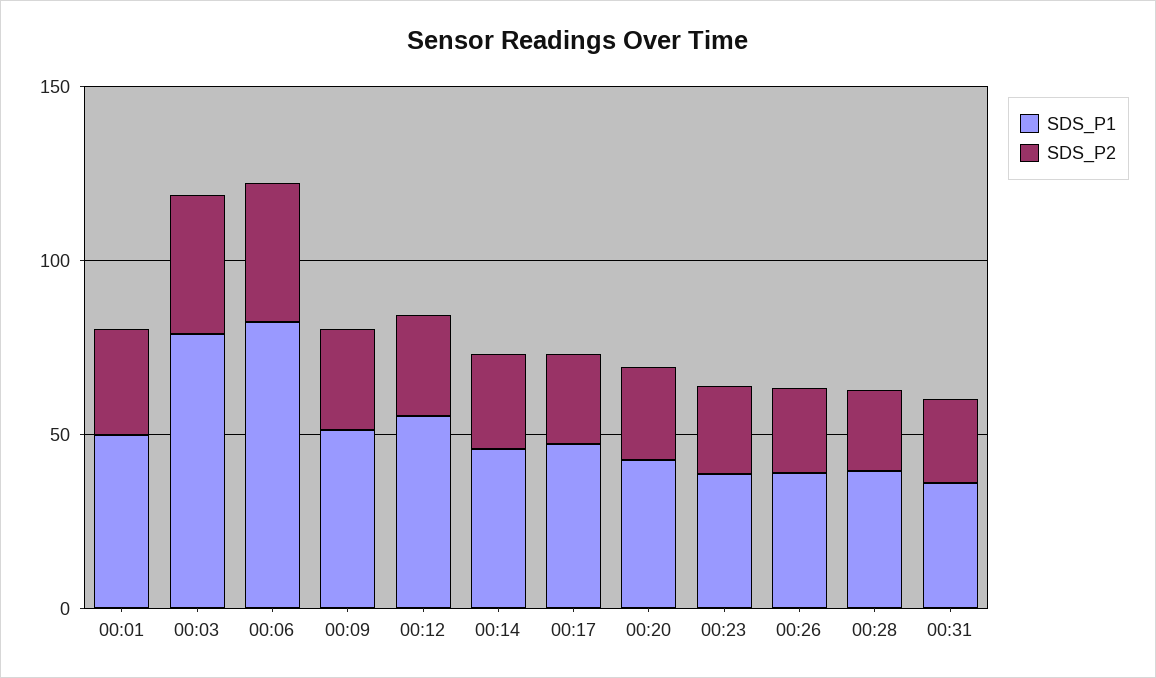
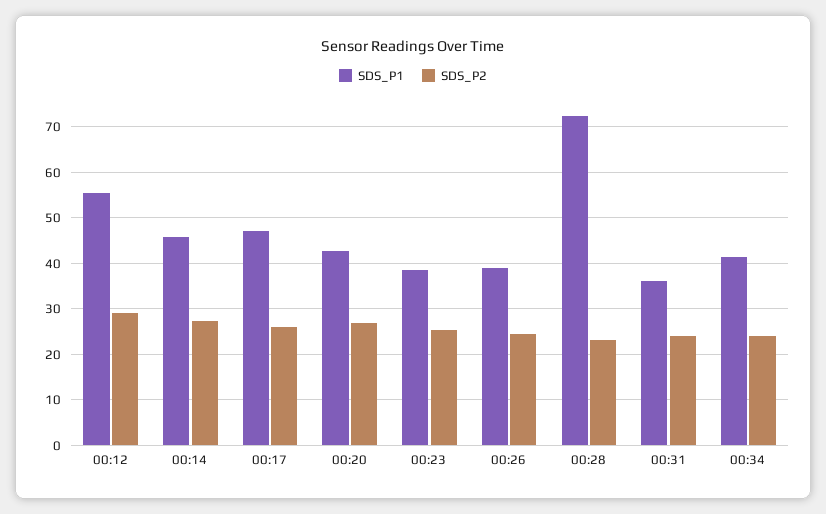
SDS_P1, 00:01: 50 -> none
SDS_P2, 00:01: 30 -> none
SDS_P1, 00:03: 80 -> none
SDS_P2, 00:03: 40 -> none
SDS_P1, 00:06: 80 -> none
SDS_P2, 00:06: 40 -> none
SDS_P1, 00:09: 50 -> none
SDS_P2, 00:09: 30 -> none
SDS_P1, 00:28: 40 -> 72
SDS_P1, 00:34: none -> 42
SDS_P2, 00:34: none -> 24

